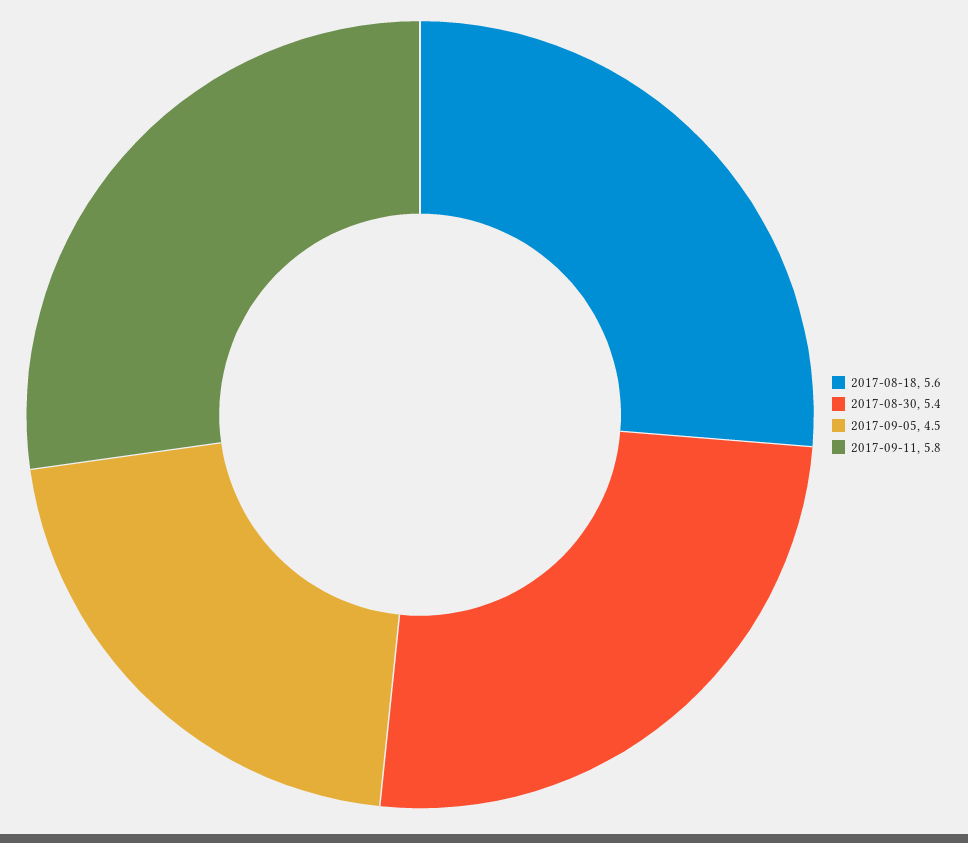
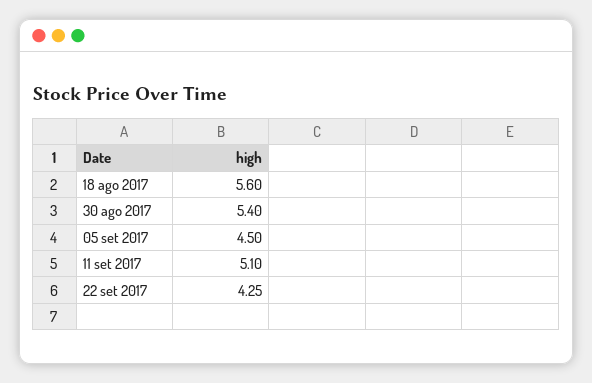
2017-09-11: 5.8 -> 5.1
22 set 2017: none -> 4.25

